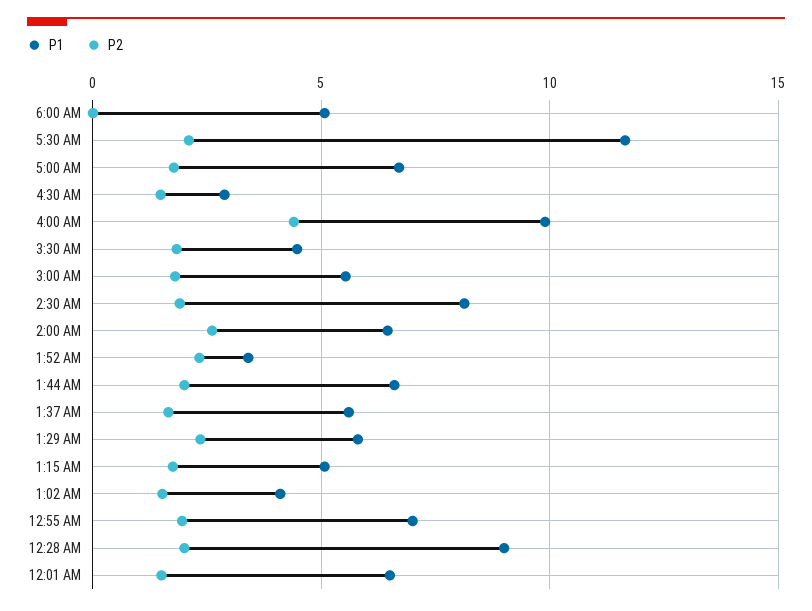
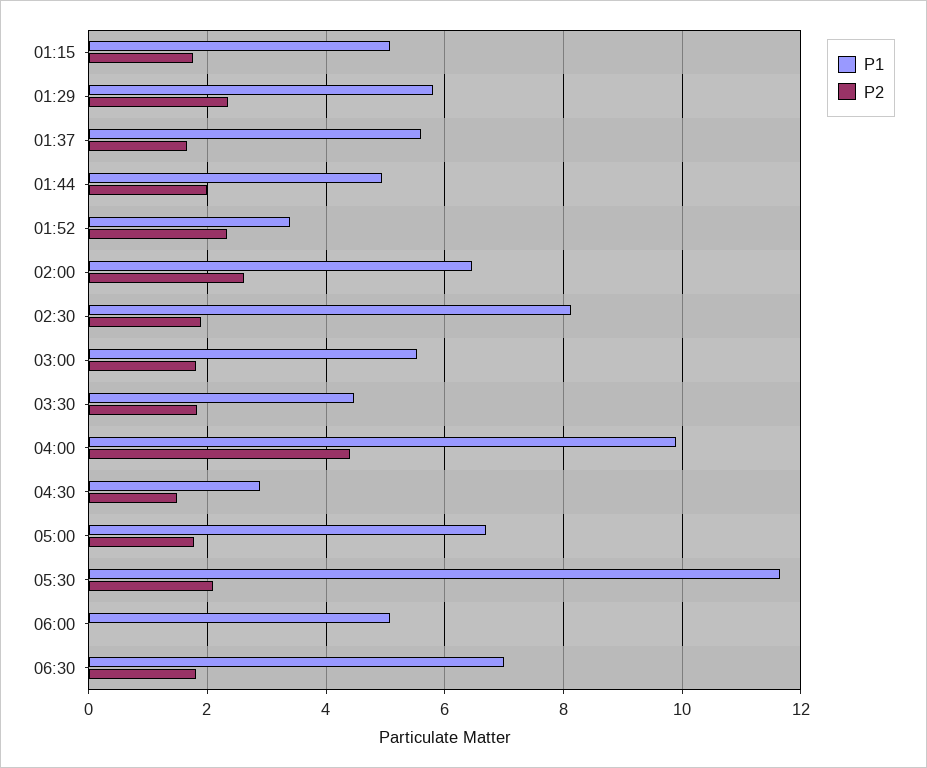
P1, 1:44 AM: 6.5 -> 5
P1, 1:02 AM: 4 -> none
P2, 1:02 AM: 1.5 -> none
P1, 12:55 AM: 7 -> none
P2, 12:55 AM: 2 -> none
P1, 12:28 AM: 9 -> none
P2, 12:28 AM: 2 -> none
P1, 12:01 AM: 6.5 -> none
P2, 12:01 AM: 1.5 -> none
P1, 06:30: none -> 7
P2, 06:30: none -> 1.8

